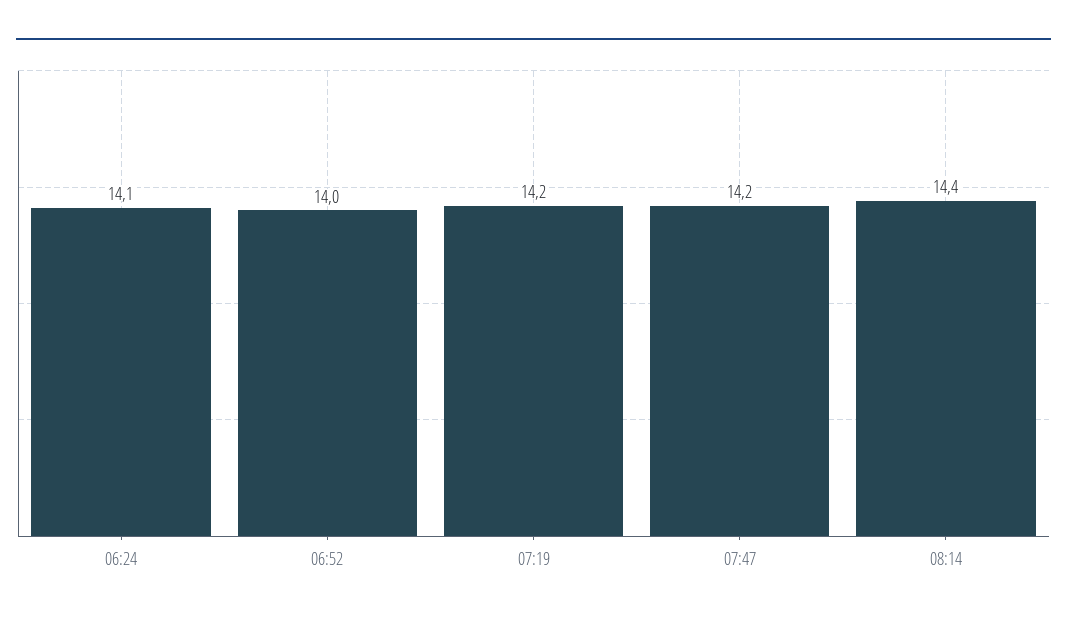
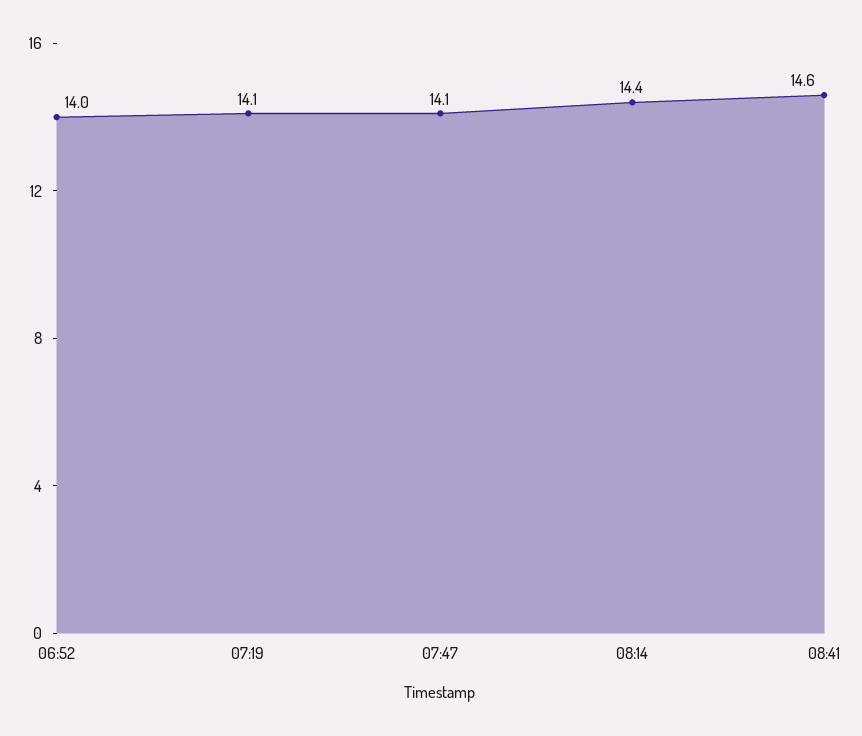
06:24: 14.1 -> none
07:19: 14.2 -> 14.1
07:47: 14.2 -> 14.1
08:41: none -> 14.6

